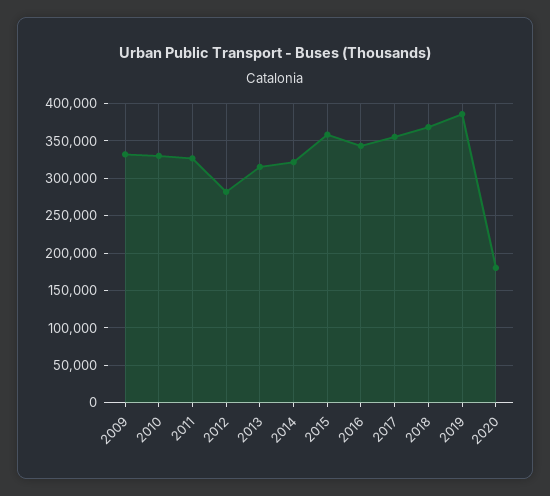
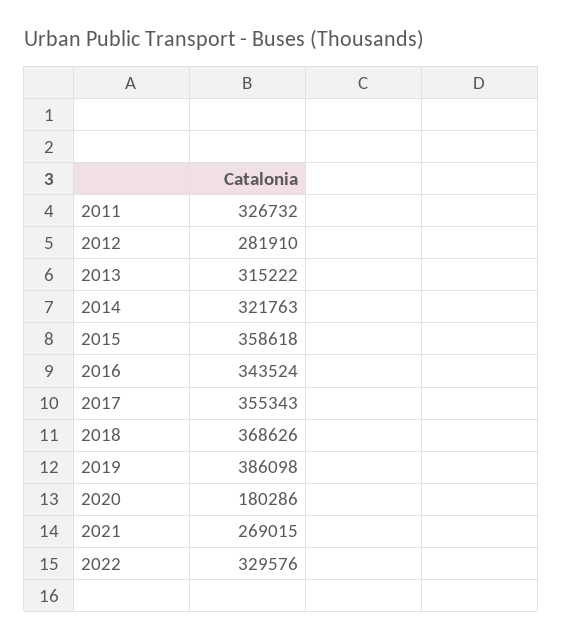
2009: 330000 -> none
2010: 330000 -> none
2021: none -> 269015
2022: none -> 329576

